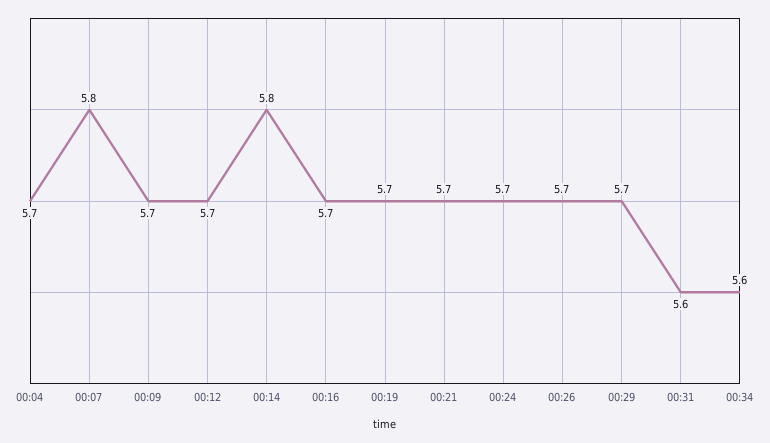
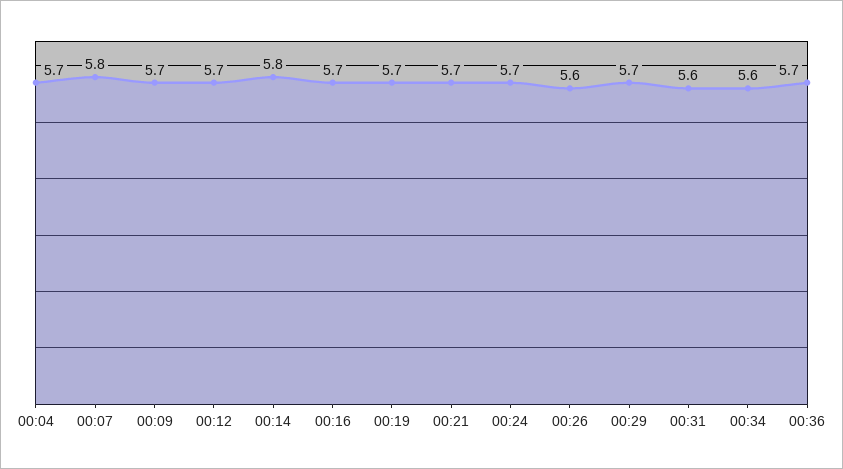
00:26: 5.7 -> 5.6
00:36: none -> 5.7

